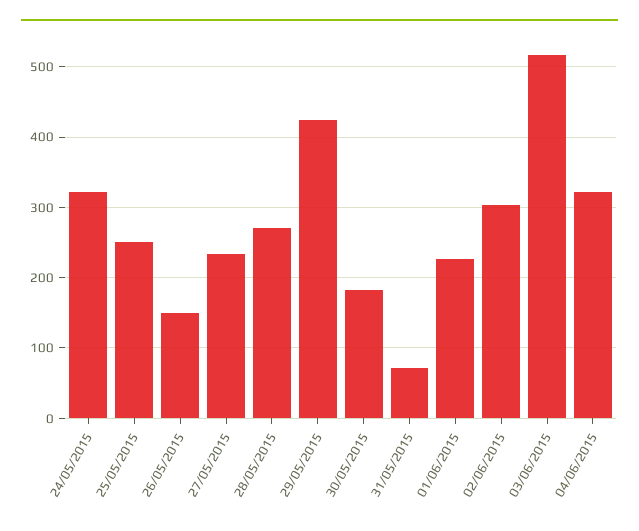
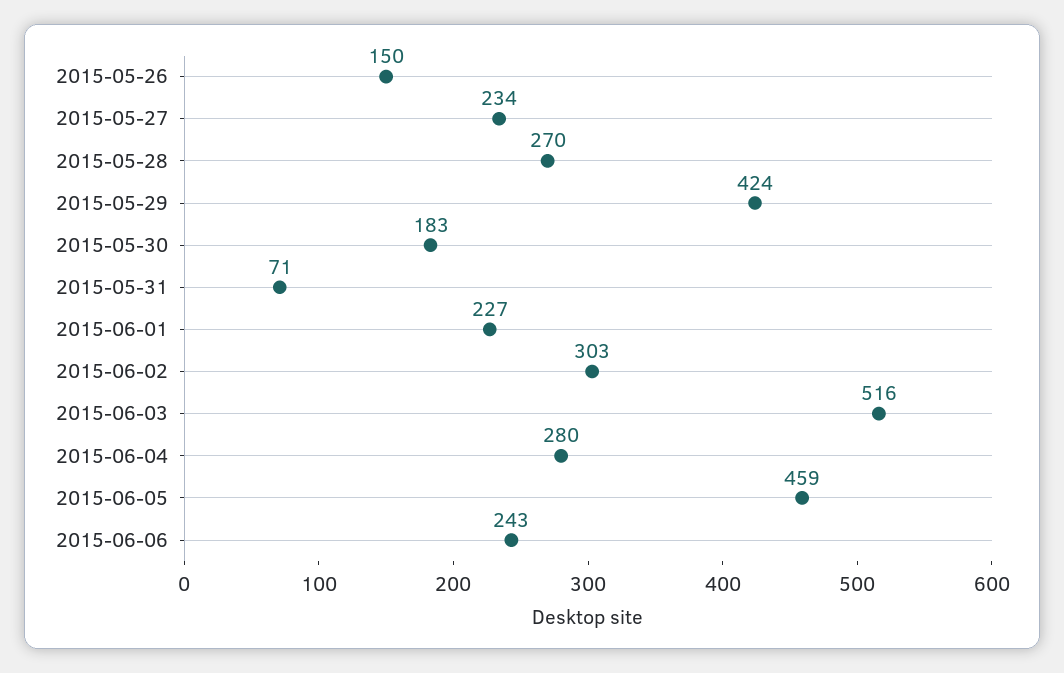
24/05/2015: 320 -> none
25/05/2015: 250 -> none
04/06/2015: 320 -> 280
2015-06-05: none -> 459
2015-06-06: none -> 243

